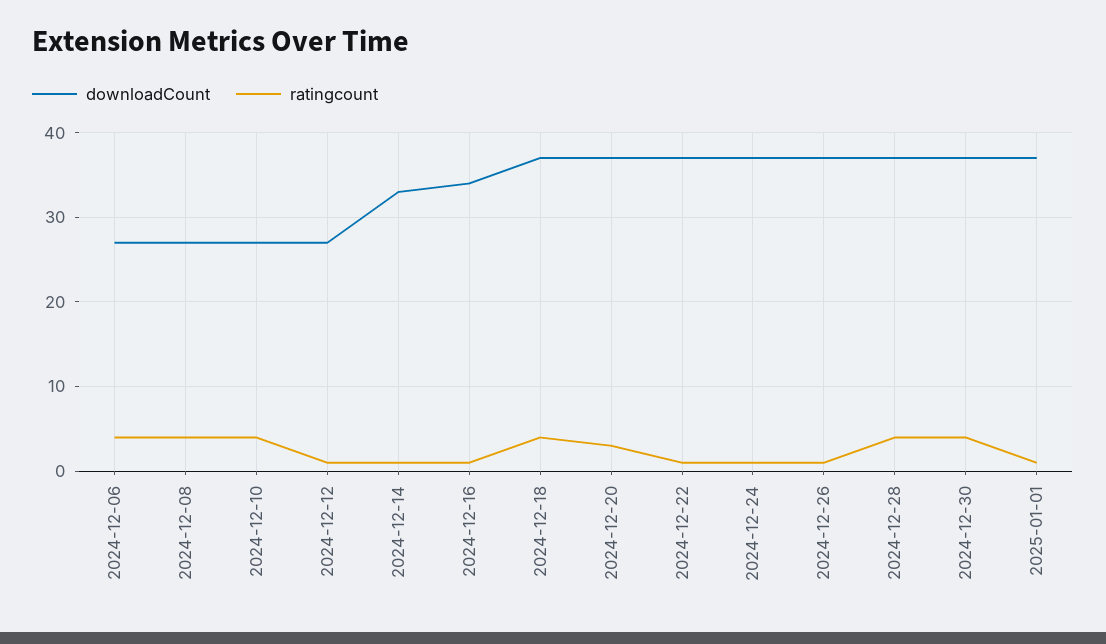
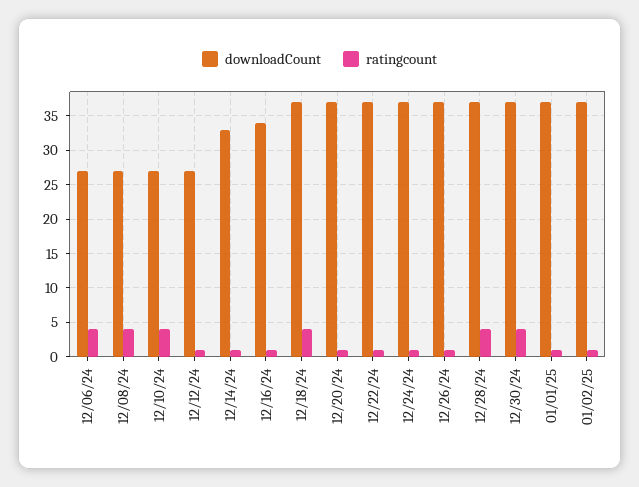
ratingcount, 2024-12-20: 3 -> 1
downloadCount, 01/02/25: none -> 37
ratingcount, 01/02/25: none -> 1

